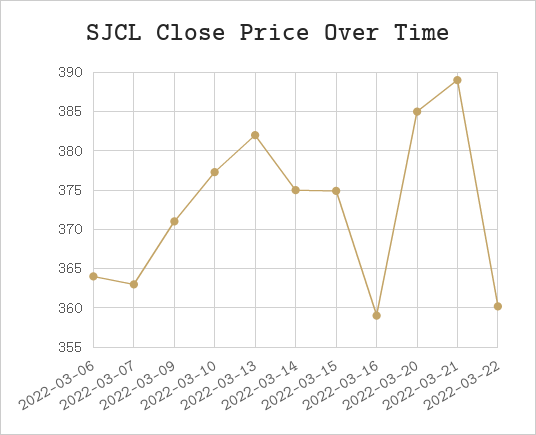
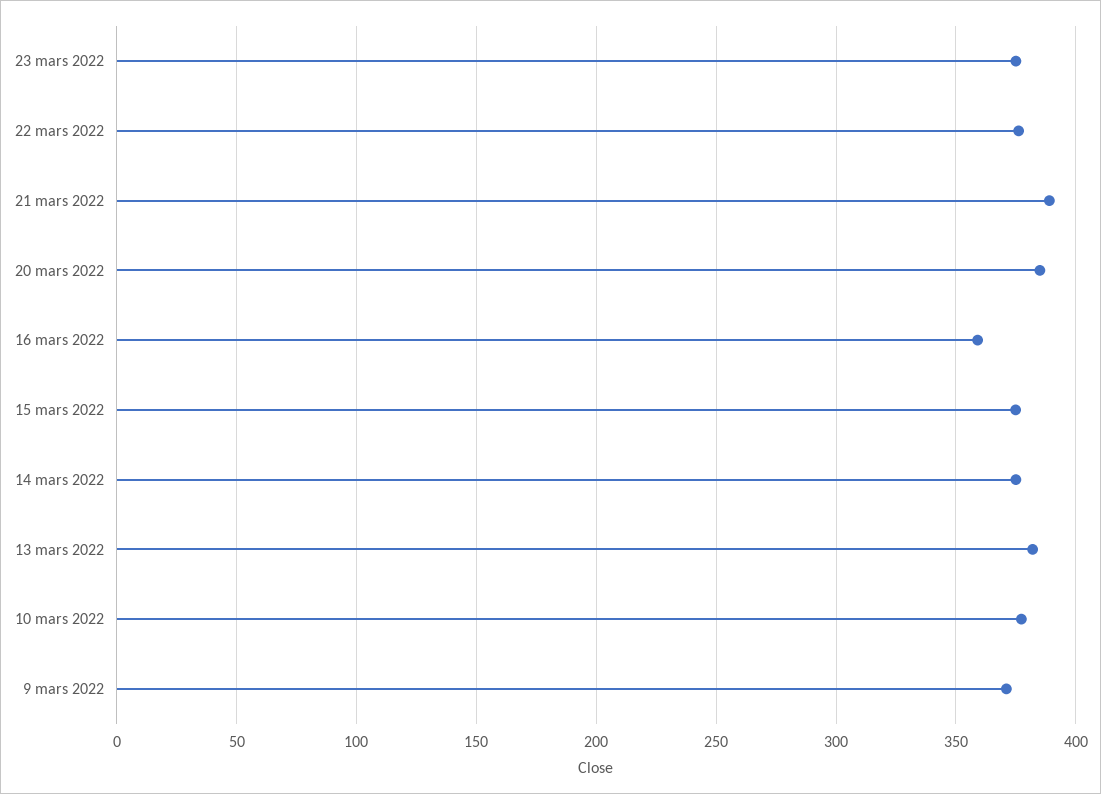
2022-03-06: 364 -> none
2022-03-07: 363 -> none
2022-03-22: 360 -> 375
23 mars 2022: none -> 375

